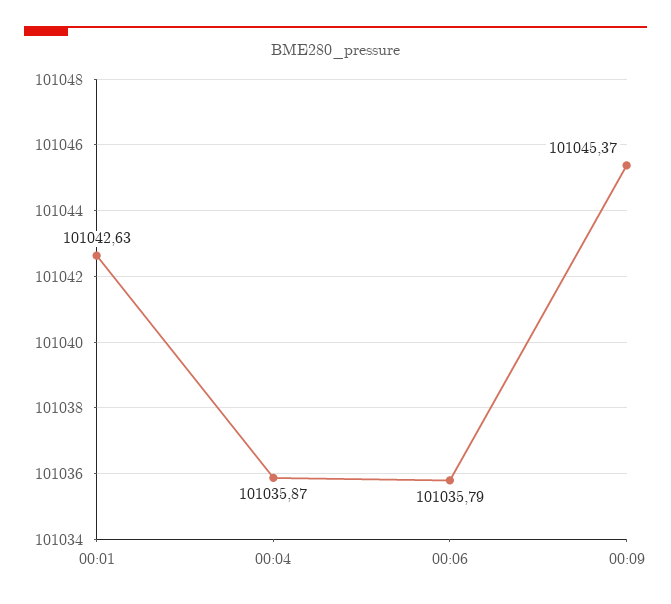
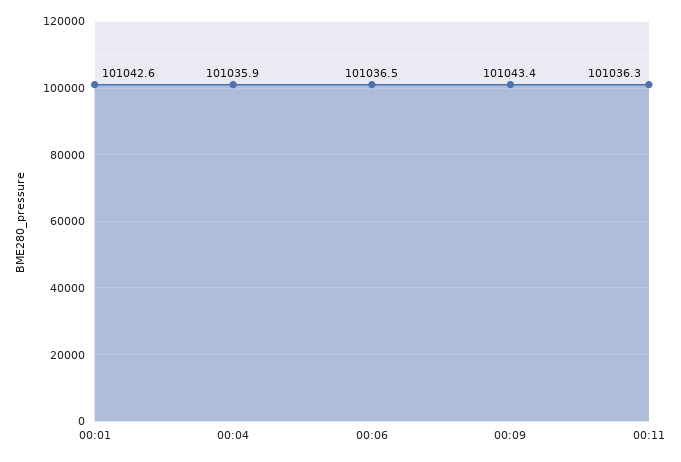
00:06: 101035.79 -> 101036.5
00:09: 101045.37 -> 101043.4
00:11: none -> 101036.3

